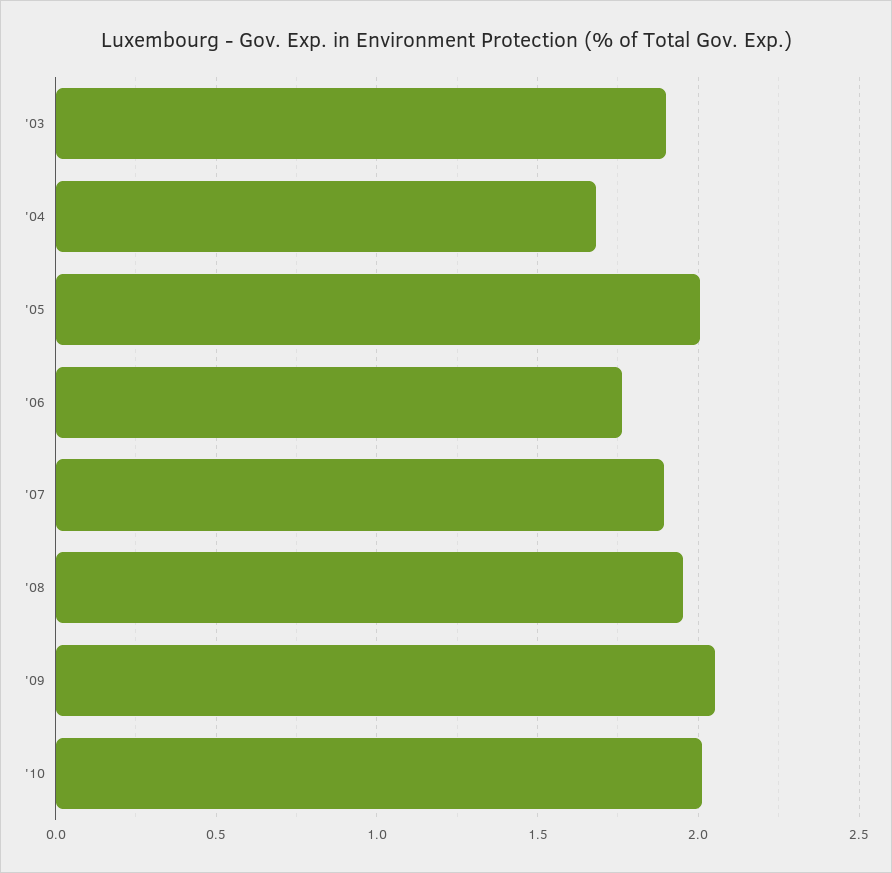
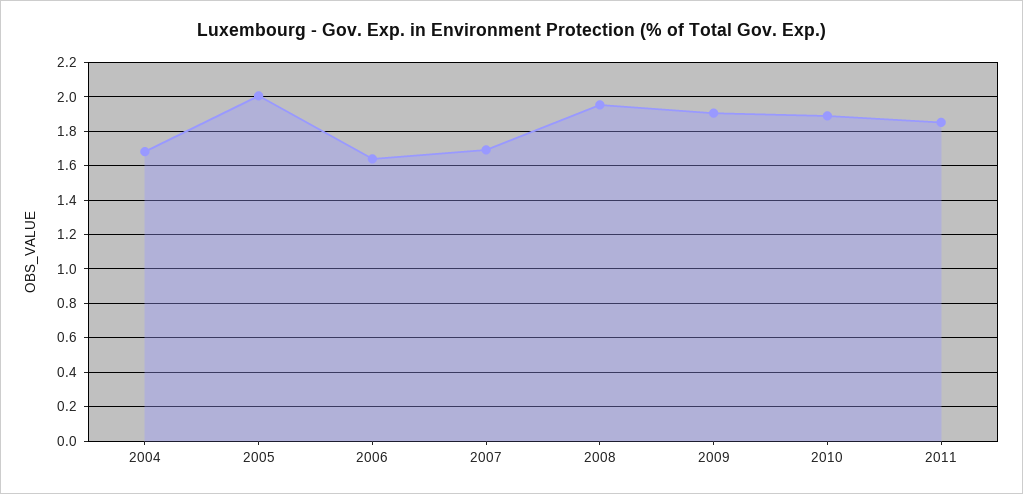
'03: 1.9 -> none
'06: 1.75 -> 1.65
'07: 1.9 -> 1.7
'09: 2.05 -> 1.9
'10: 2 -> 1.9
2011: none -> 1.85

